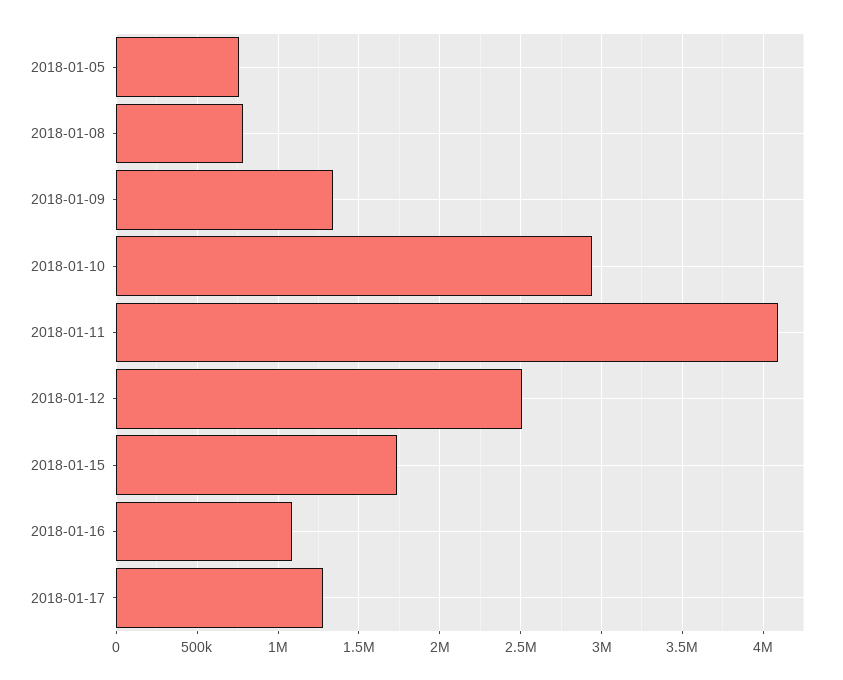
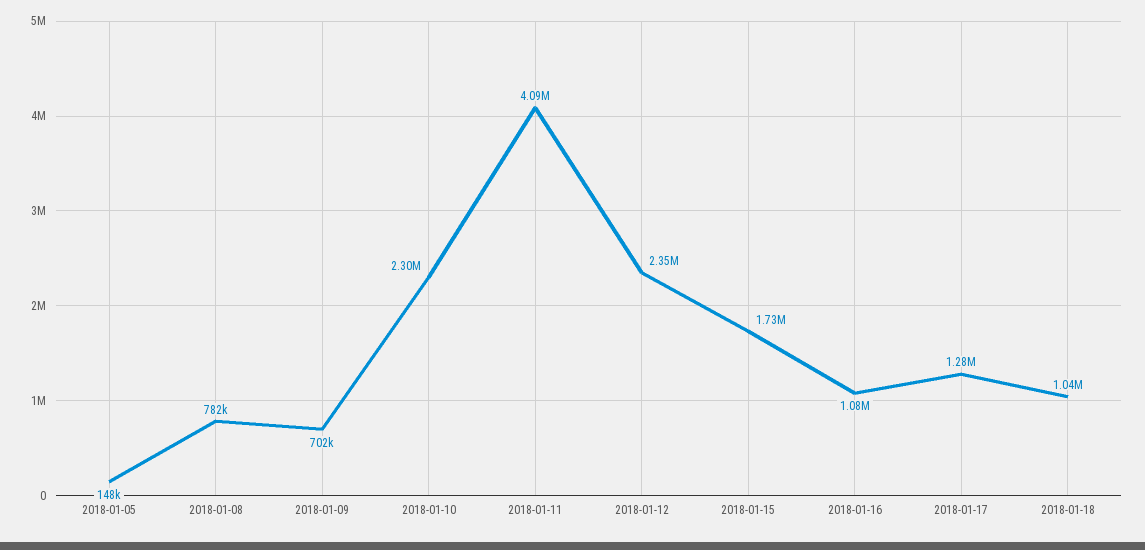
2018-01-05: 750000 -> 148000
2018-01-09: 1350000 -> 702000
2018-01-10: 2950000 -> 2300000
2018-01-12: 2500000 -> 2350000
2018-01-18: none -> 1040000

